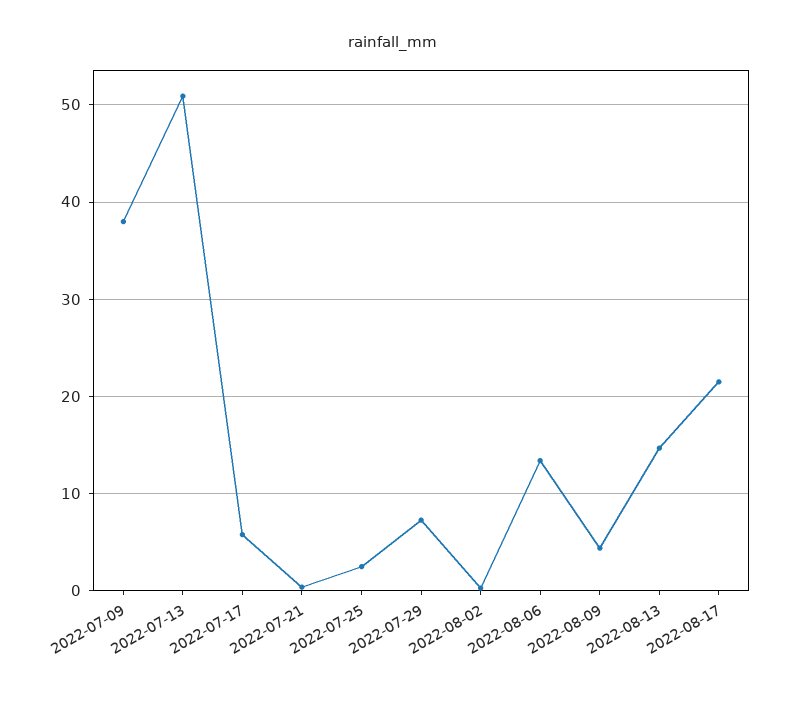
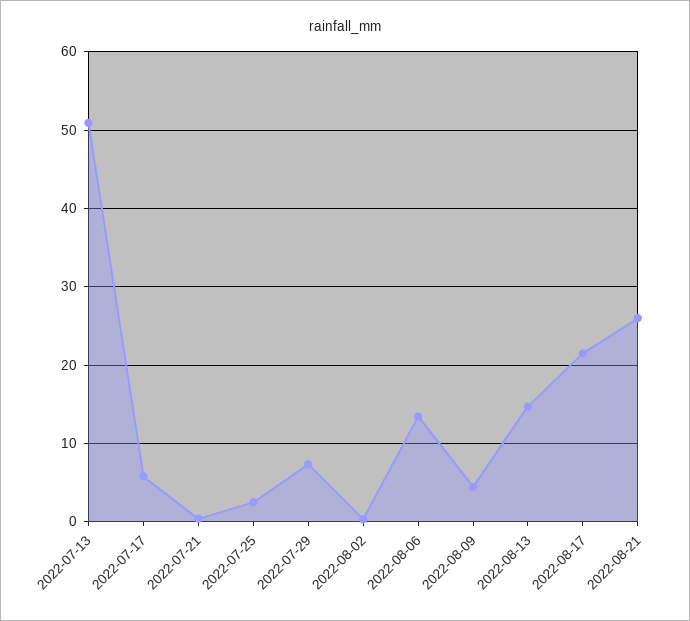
2022-07-09: 38 -> none
2022-08-21: none -> 26

